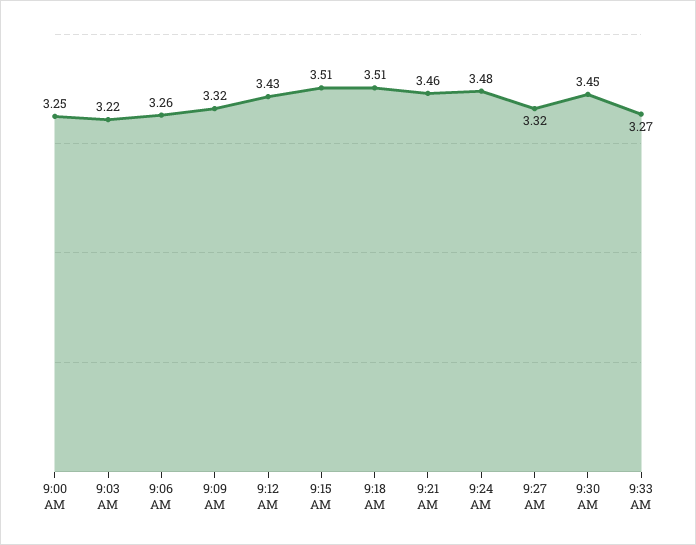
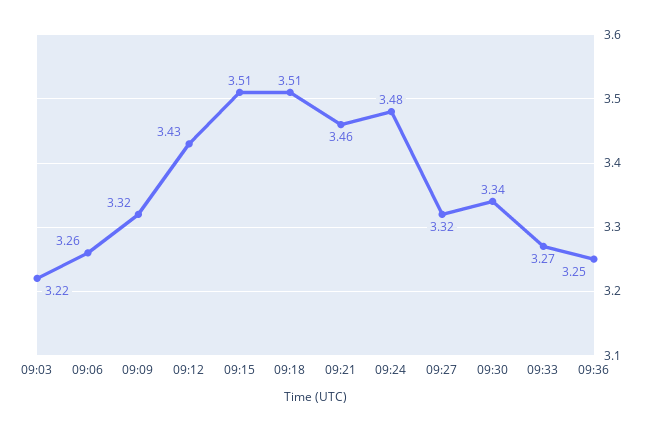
9:00 AM: 3.25 -> none
9:30 AM: 3.45 -> 3.34
09:36: none -> 3.25

